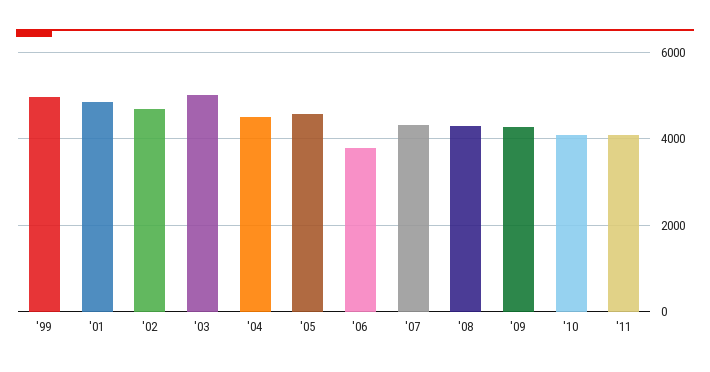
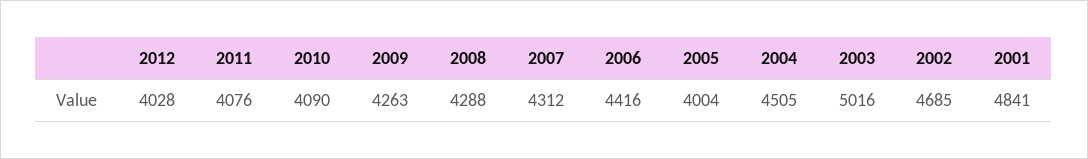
'99: 5000 -> none
'05: 4600 -> 4004
'06: 3800 -> 4416
2012: none -> 4028

